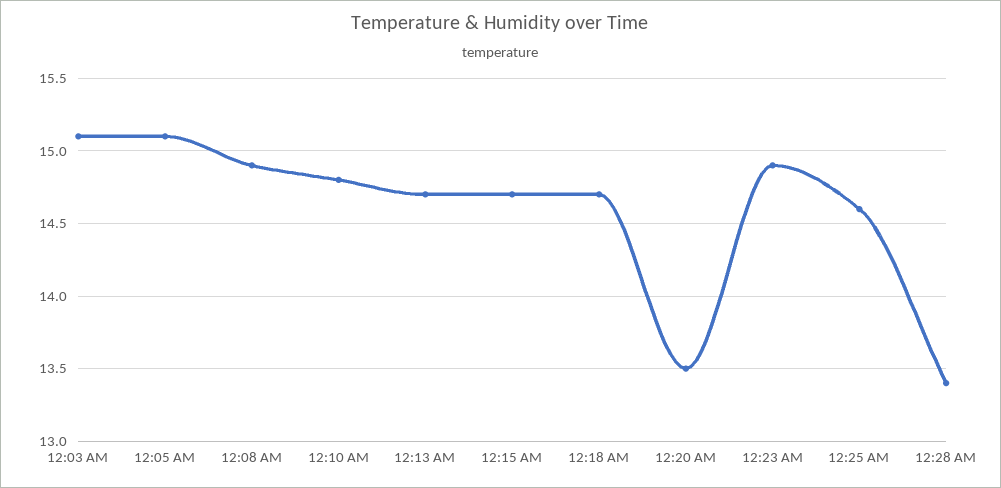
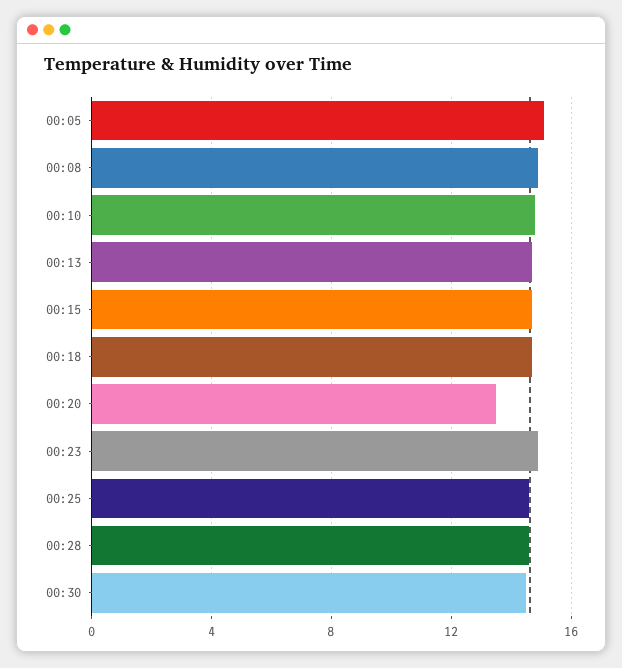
12:03 AM: 15.1 -> none
12:28 AM: 13.4 -> 14.5
00:30: none -> 14.5

